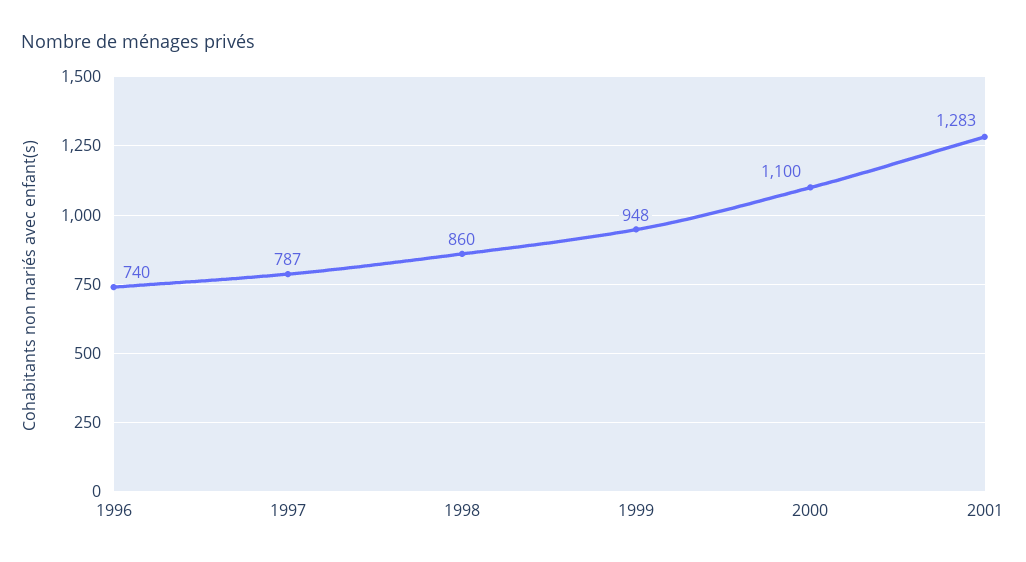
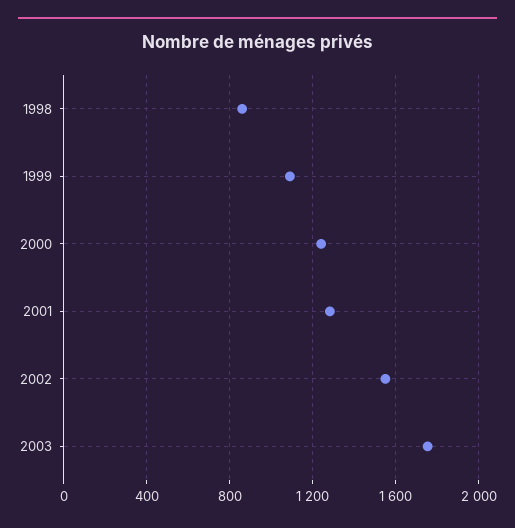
1996: 740 -> none
1997: 787 -> none
1999: 948 -> 1100
2000: 1100 -> 1250
2002: none -> 1550
2003: none -> 1750

